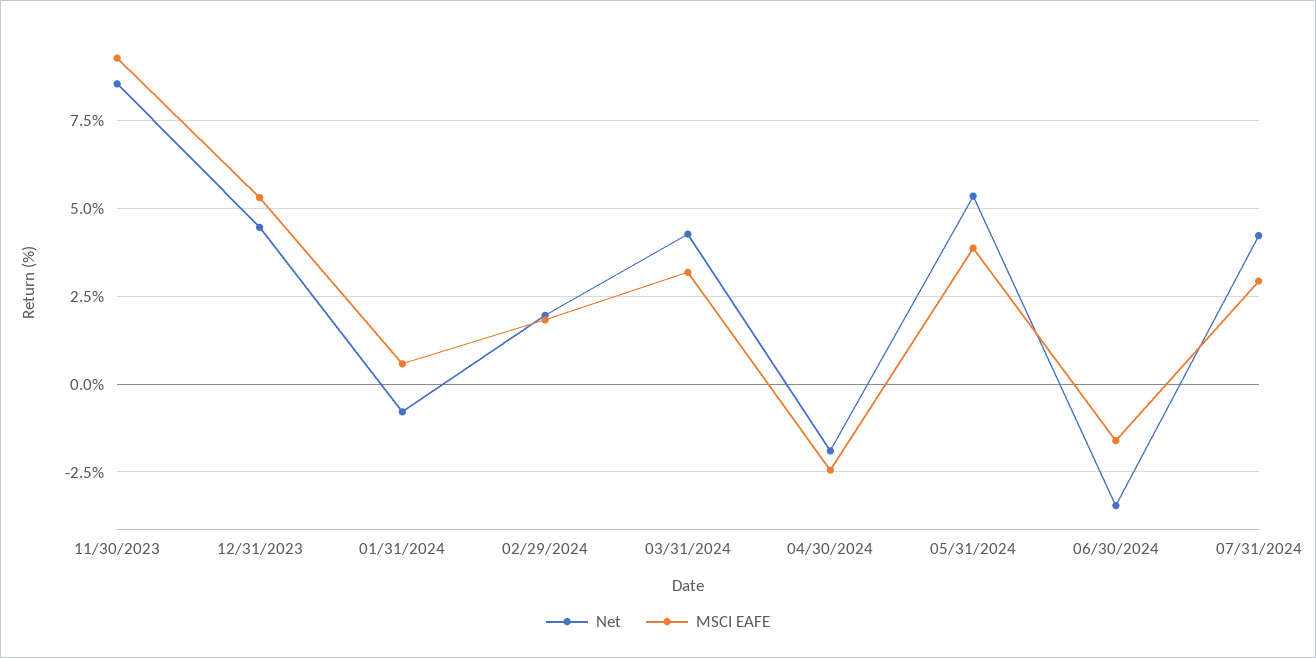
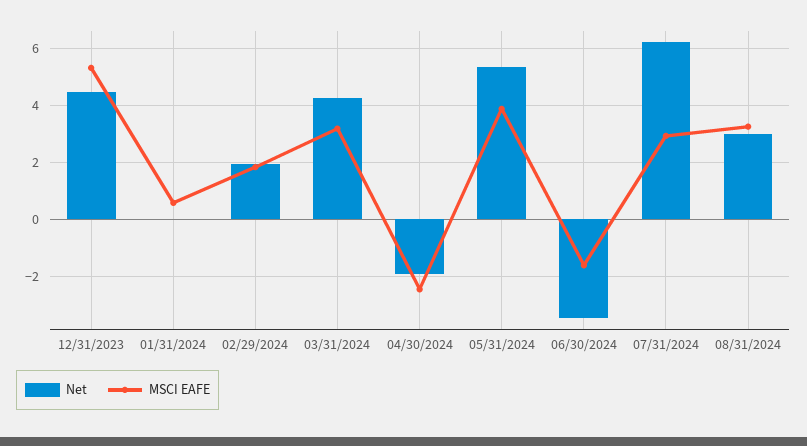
Net, 11/30/2023: 8.5 -> none
MSCI EAFE, 11/30/2023: 9.25 -> none
Net, 01/31/2024: -0.75 -> 0
Net, 07/31/2024: 4.25 -> 6.25
Net, 08/31/2024: none -> 3
MSCI EAFE, 08/31/2024: none -> 3.25

